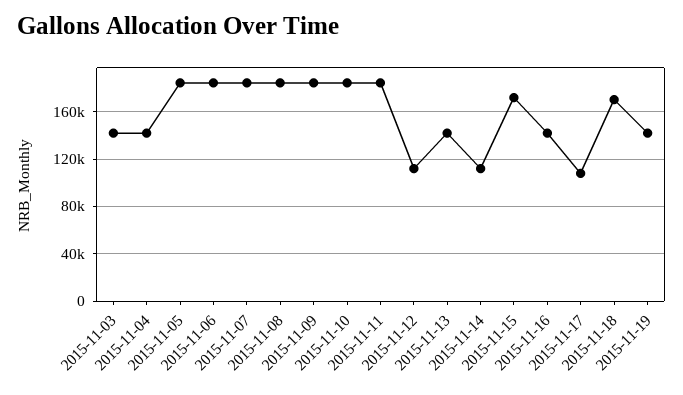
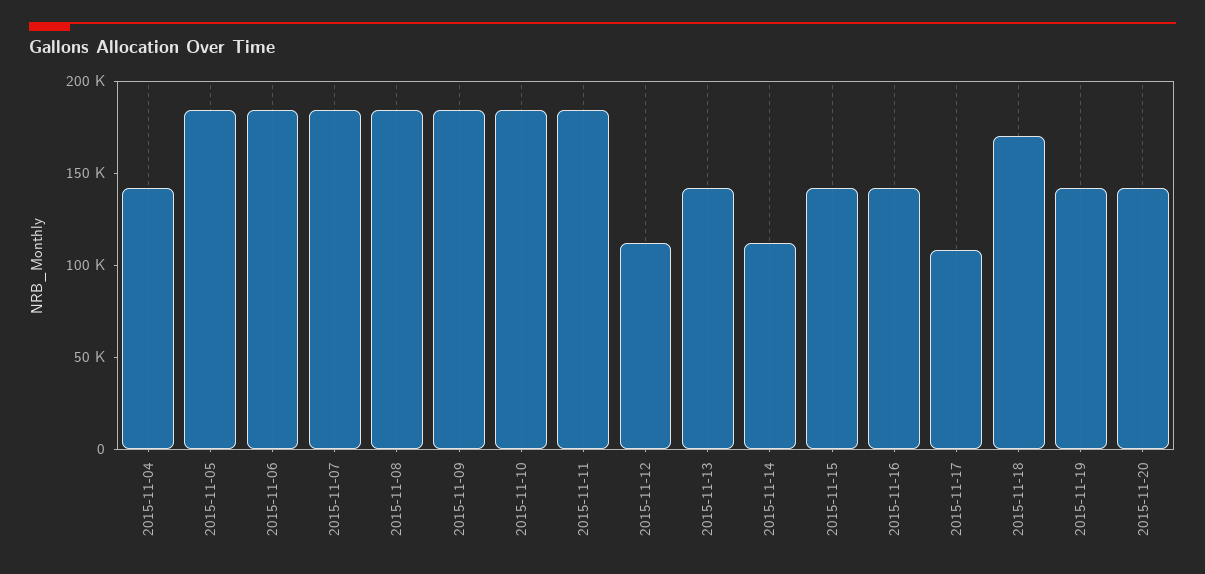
2015-11-03: 140000 -> none
2015-11-15: 170000 -> 140000
2015-11-20: none -> 140000

